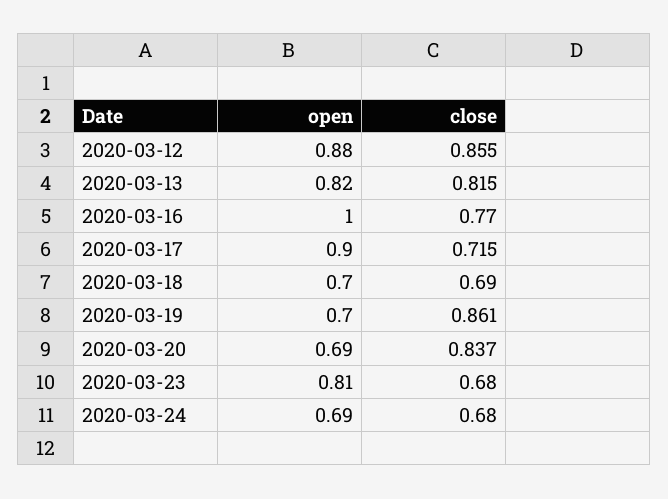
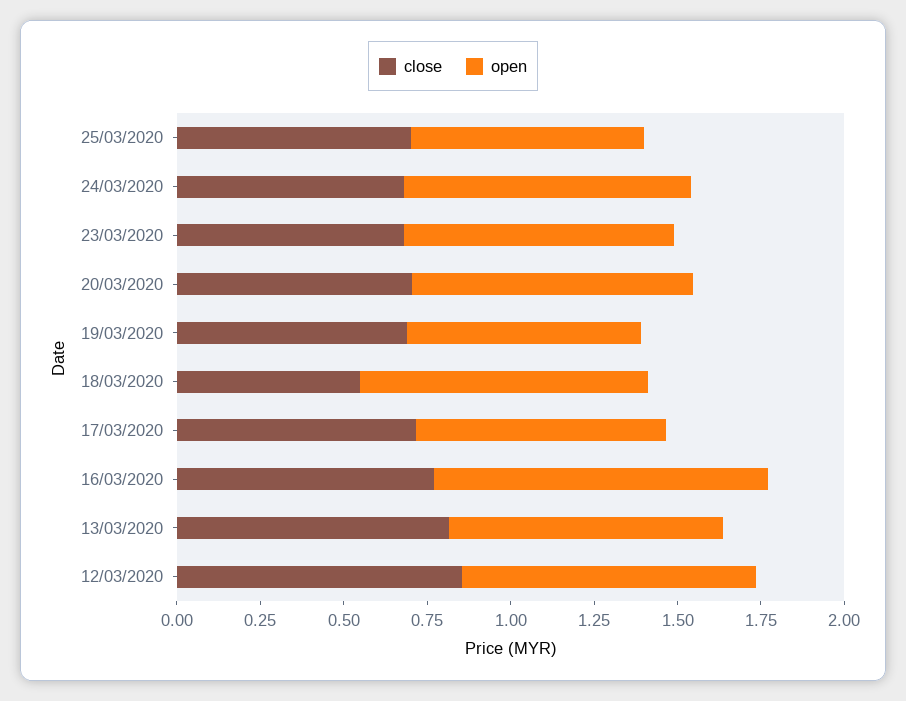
open, 2020-03-17: 0.9 -> 0.75
open, 2020-03-18: 0.7 -> 0.85
close, 2020-03-18: 0.69 -> 0.55
close, 2020-03-19: 0.861 -> 0.7
open, 2020-03-20: 0.69 -> 0.85
close, 2020-03-20: 0.837 -> 0.7
open, 2020-03-24: 0.69 -> 0.85
close, 25/03/2020: none -> 0.7
open, 25/03/2020: none -> 0.7

